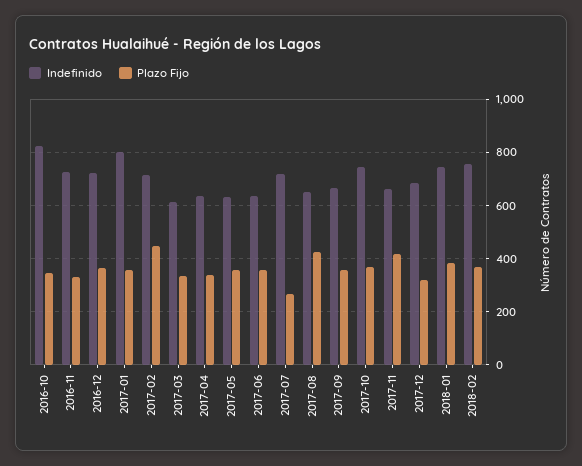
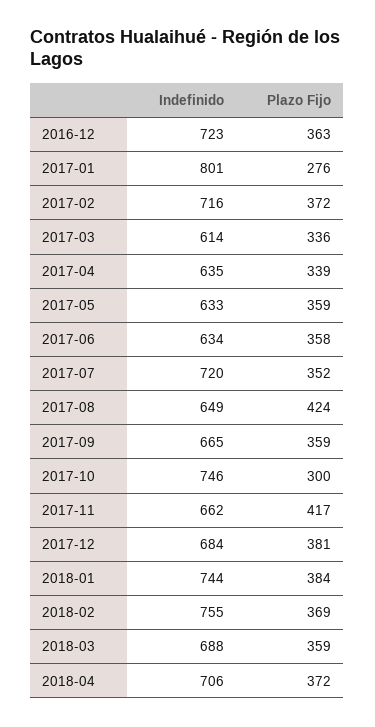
Indefinido, 2016-10: 825 -> none
Plazo Fijo, 2016-10: 350 -> none
Indefinido, 2016-11: 725 -> none
Plazo Fijo, 2016-11: 325 -> none
Plazo Fijo, 2017-01: 350 -> 276
Plazo Fijo, 2017-02: 450 -> 372
Plazo Fijo, 2017-07: 275 -> 352
Plazo Fijo, 2017-10: 375 -> 300
Plazo Fijo, 2017-12: 325 -> 381
Indefinido, 2018-03: none -> 688
Plazo Fijo, 2018-03: none -> 359
Indefinido, 2018-04: none -> 706
Plazo Fijo, 2018-04: none -> 372

